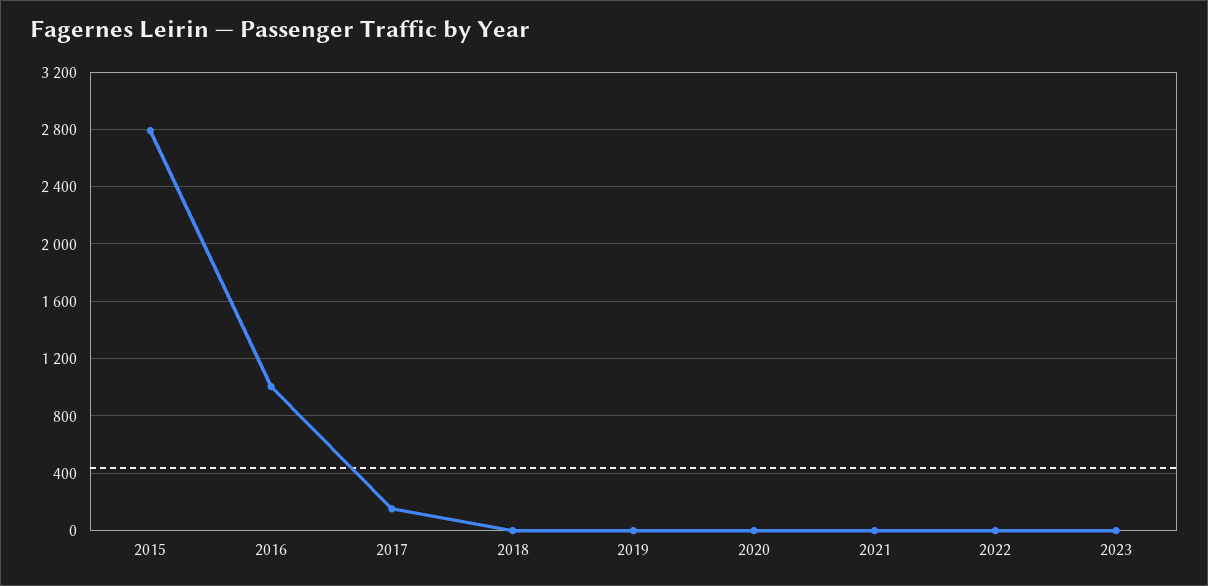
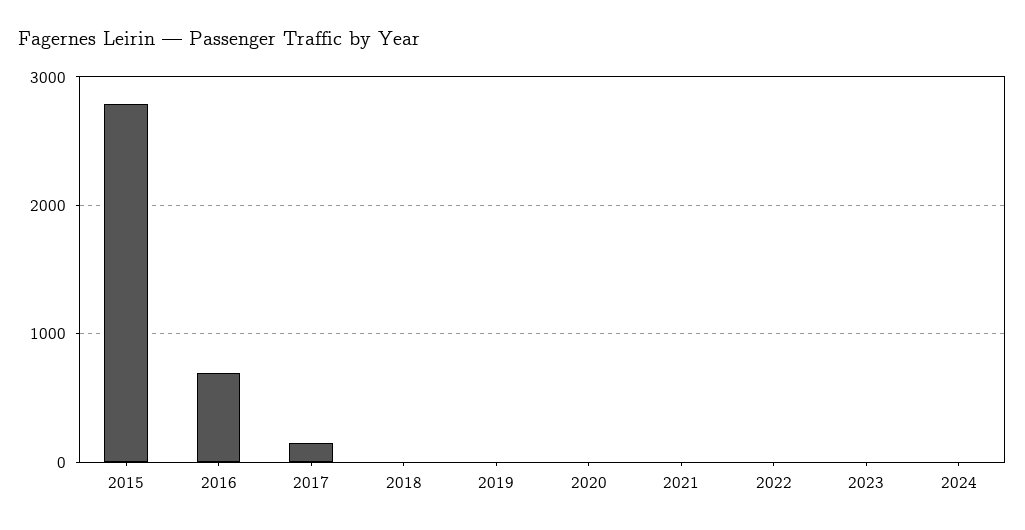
2016: 1000 -> 700
2024: none -> 0

